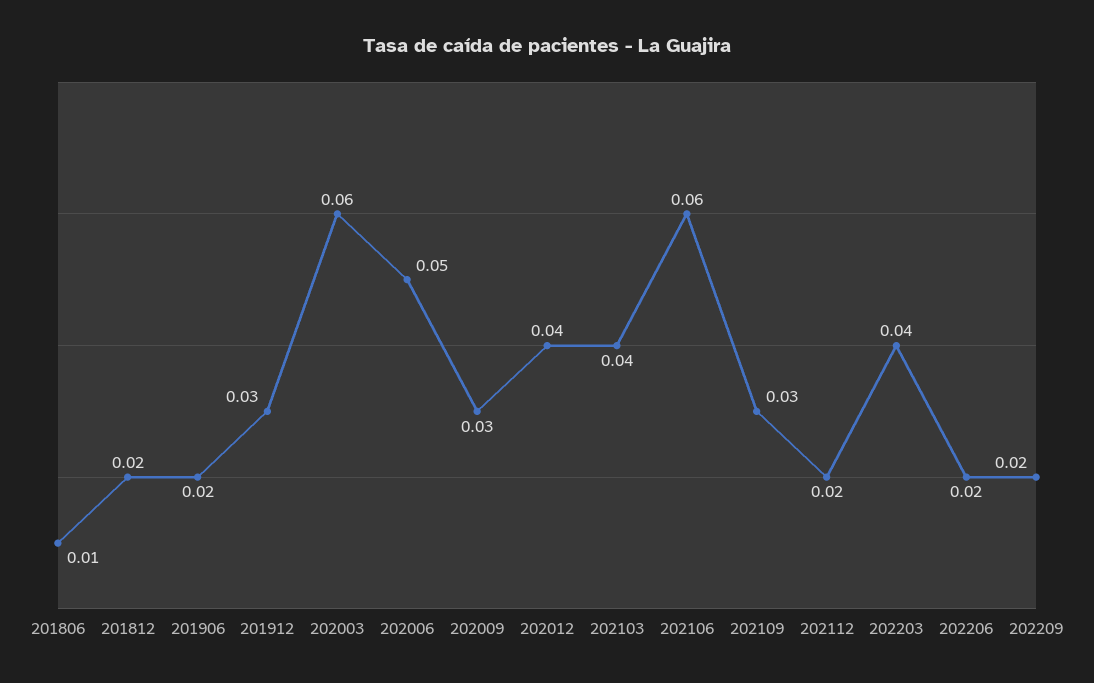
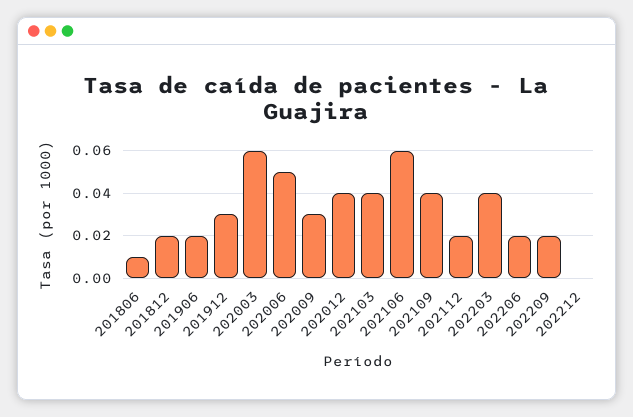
202109: 0.03 -> 0.04
202212: none -> 0

